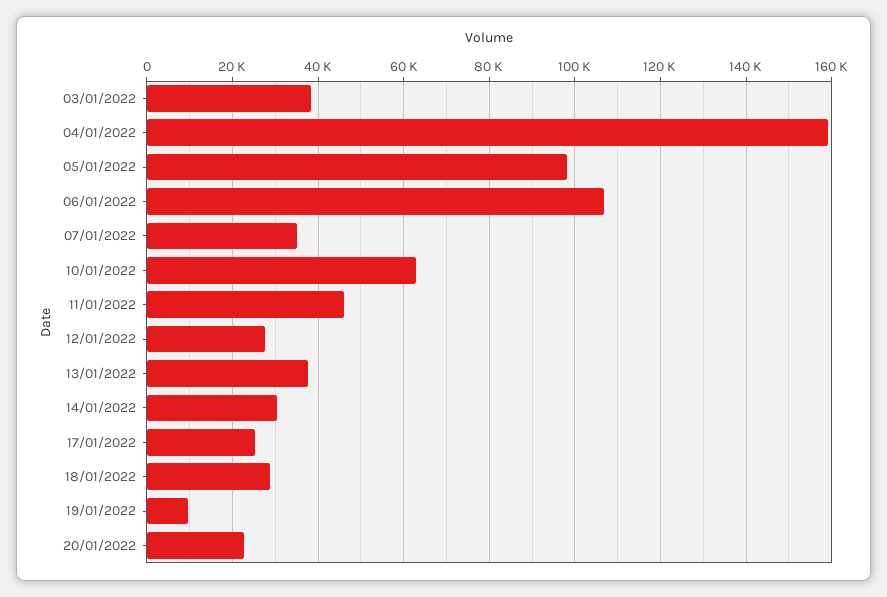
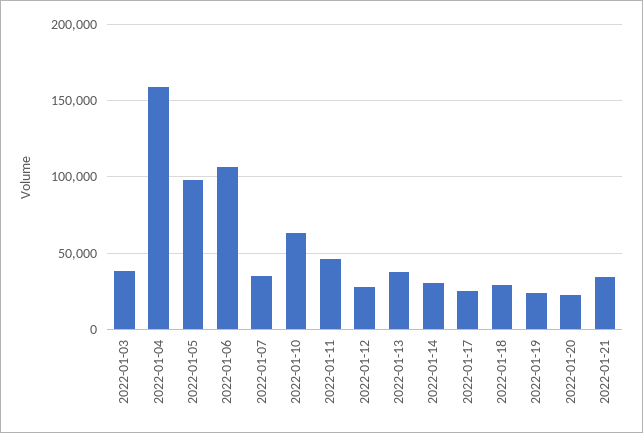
19/01/2022: 10000 -> 25000
2022-01-21: none -> 35000

